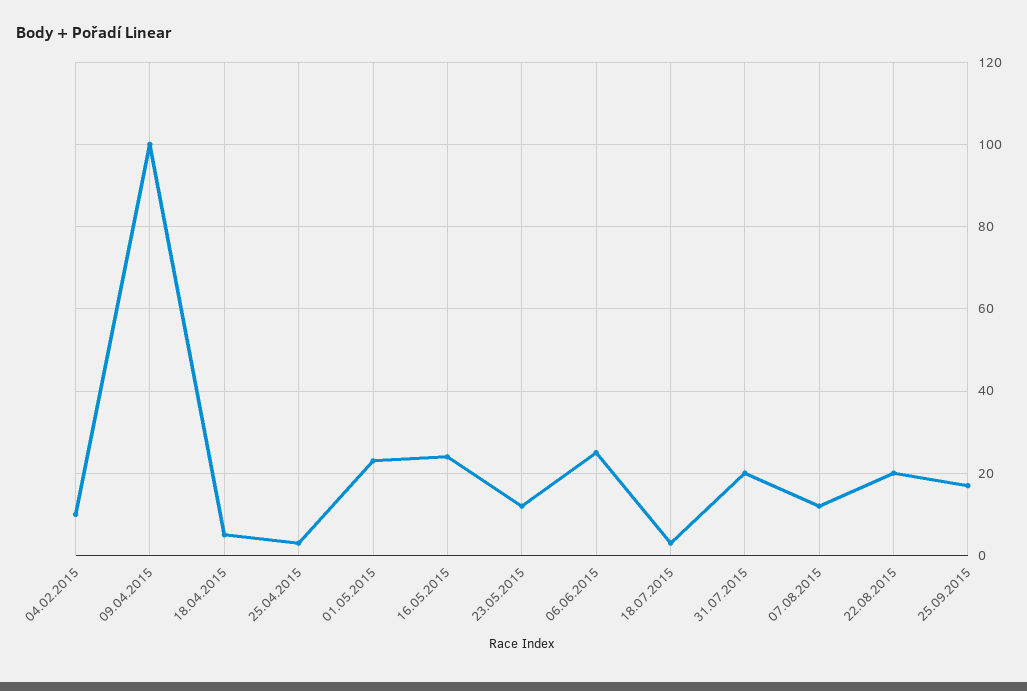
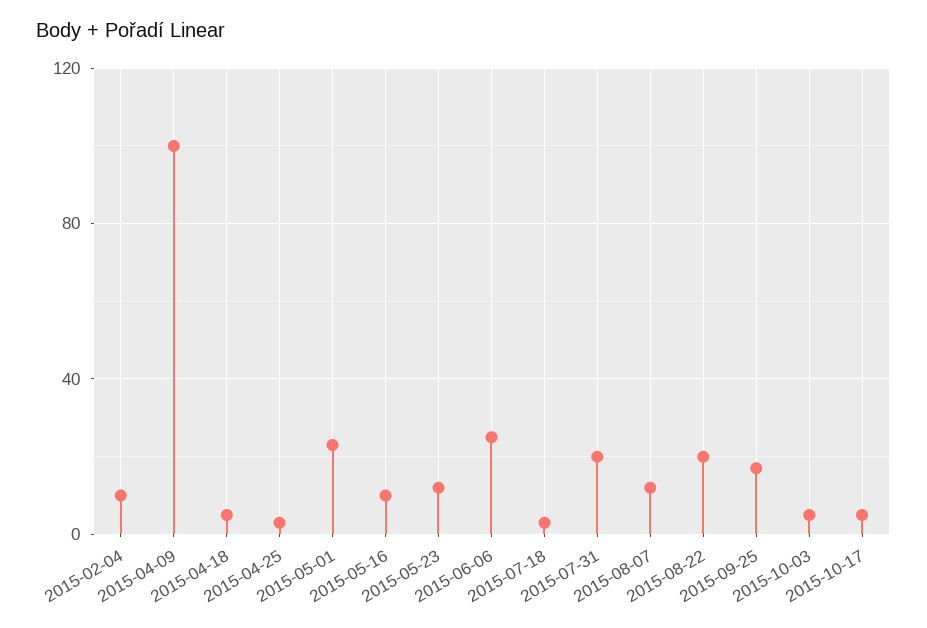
16.05.2015: 25 -> 10
2015-10-03: none -> 5
2015-10-17: none -> 5

